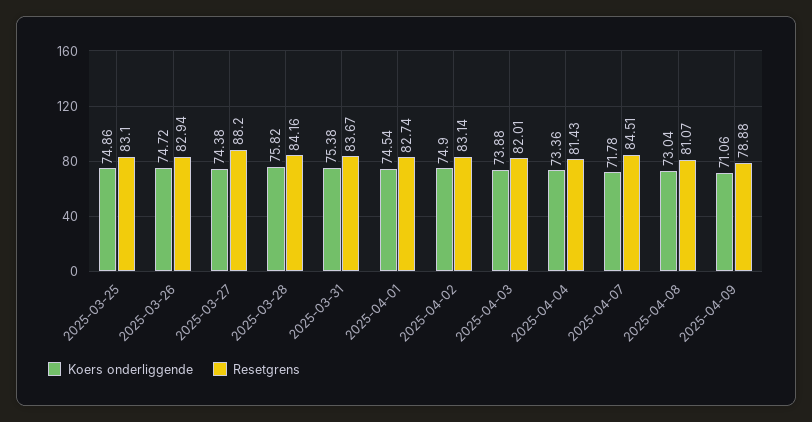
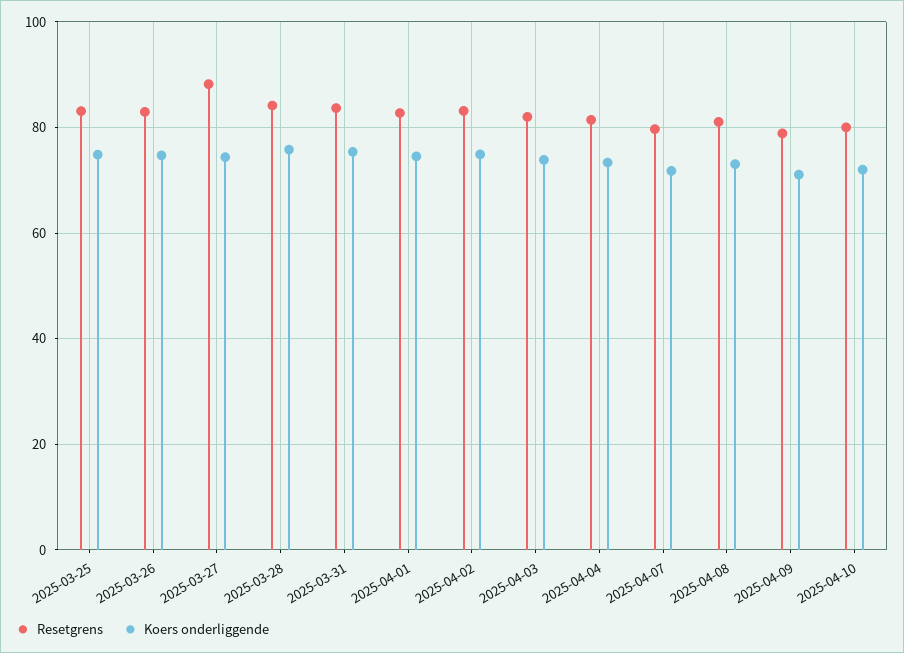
Resetgrens, 2025-04-07: 84.51 -> 80
Resetgrens, 2025-04-10: none -> 80
Koers onderliggende, 2025-04-10: none -> 72

